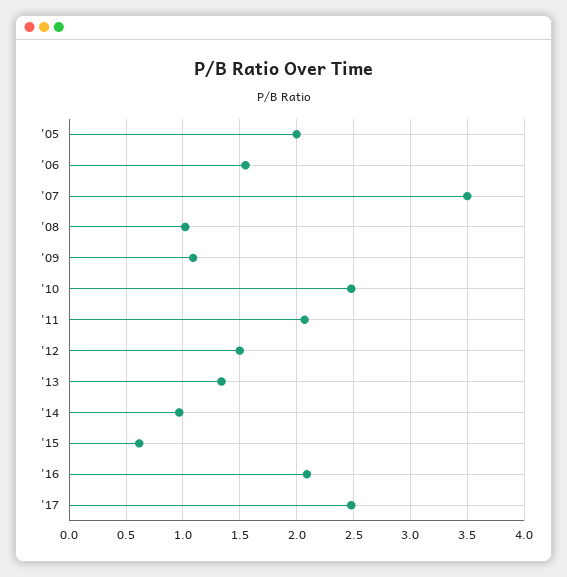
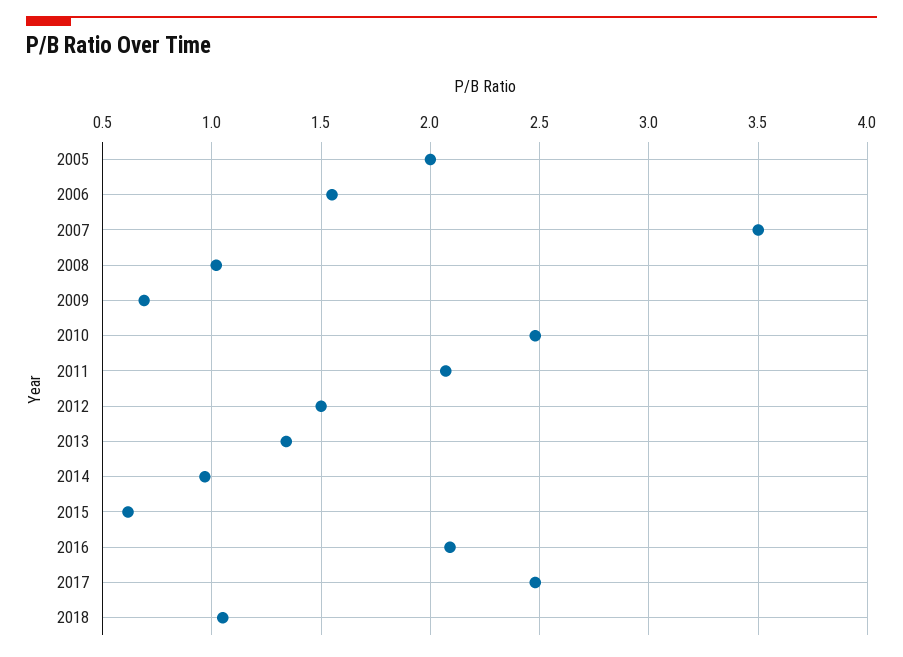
'09: 1.1 -> 0.7
2018: none -> 1.05

